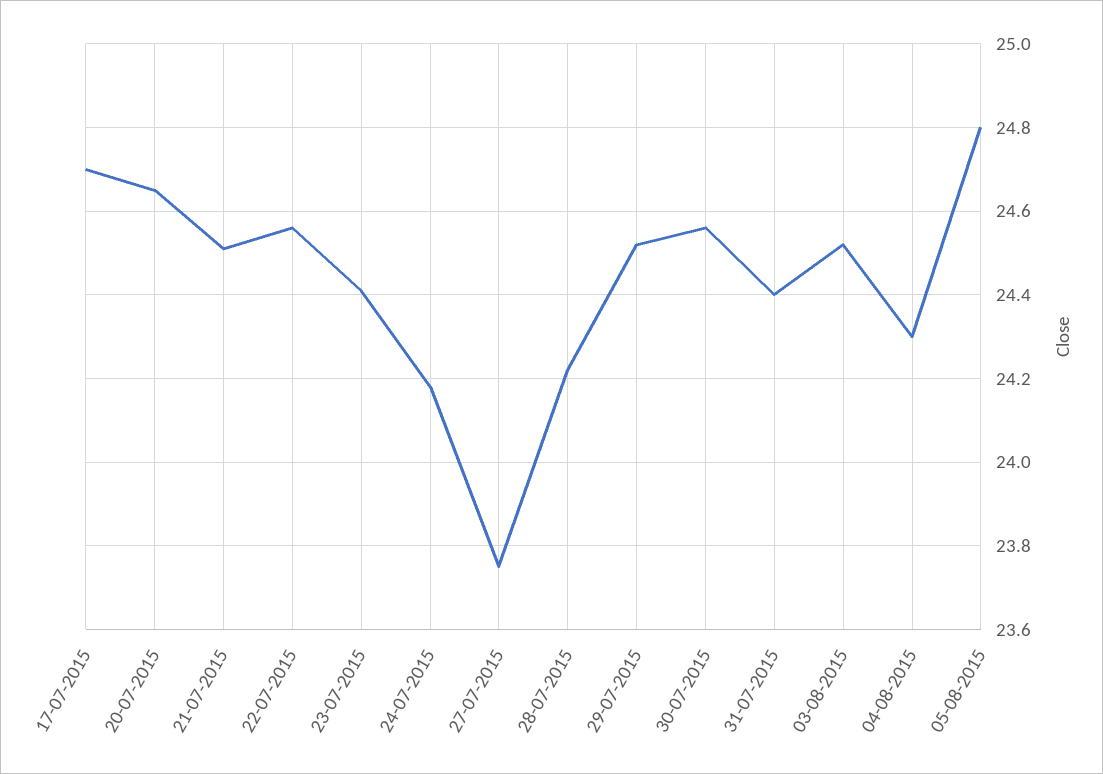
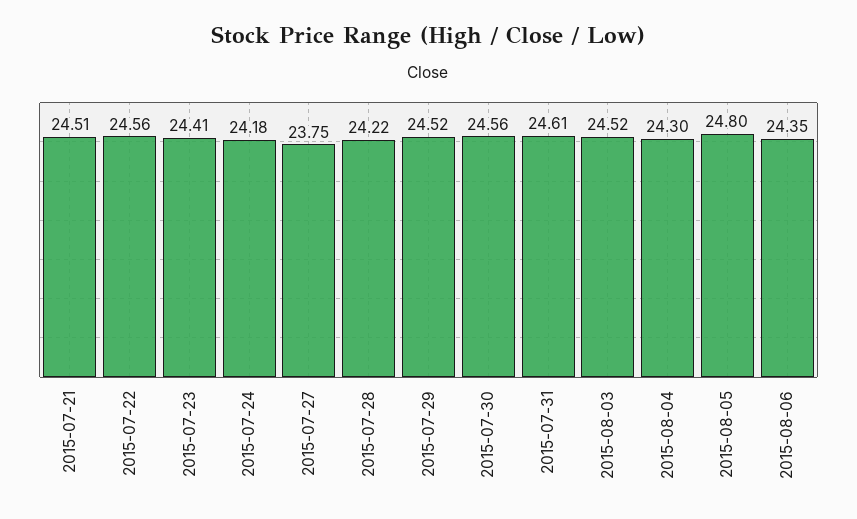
17-07-2015: 24.7 -> none
20-07-2015: 24.65 -> none
31-07-2015: 24.4 -> 24.61
2015-08-06: none -> 24.35

